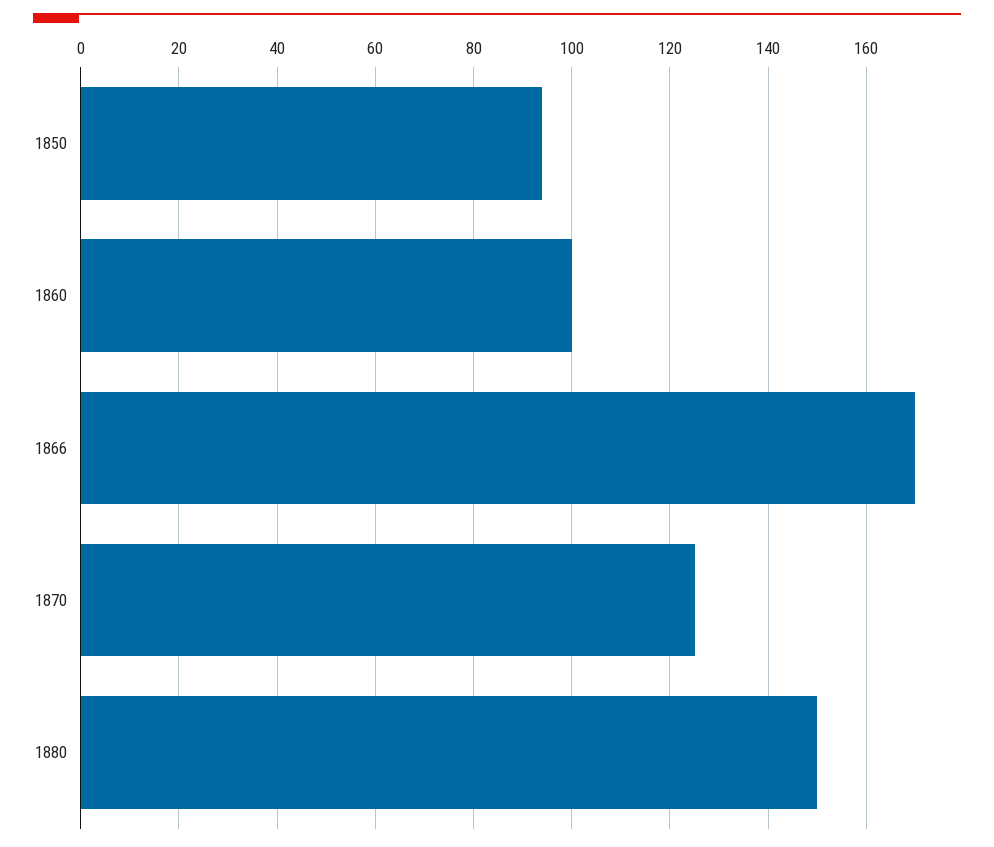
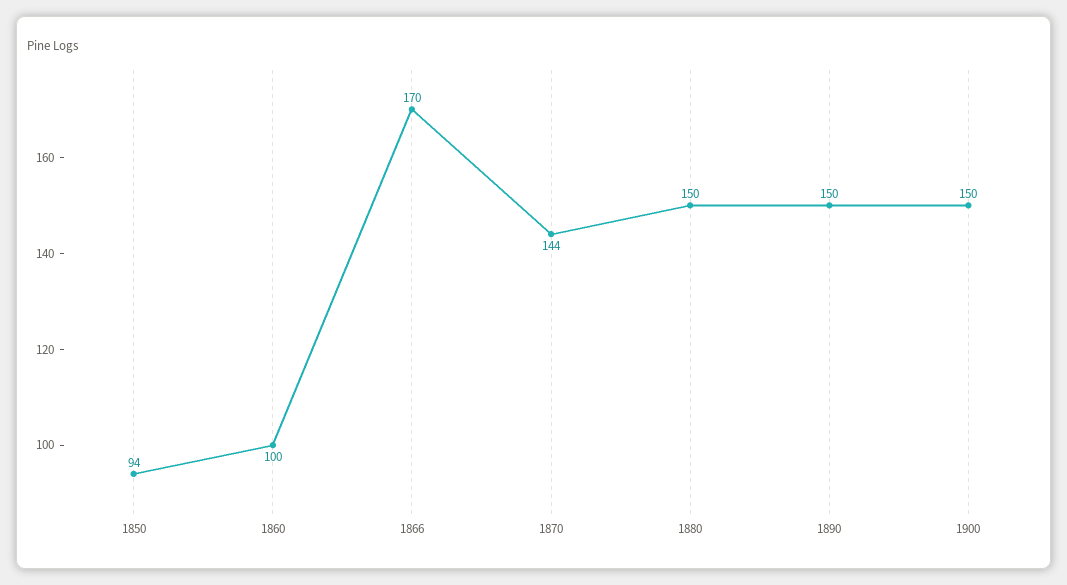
1870: 125 -> 144
1890: none -> 150
1900: none -> 150

